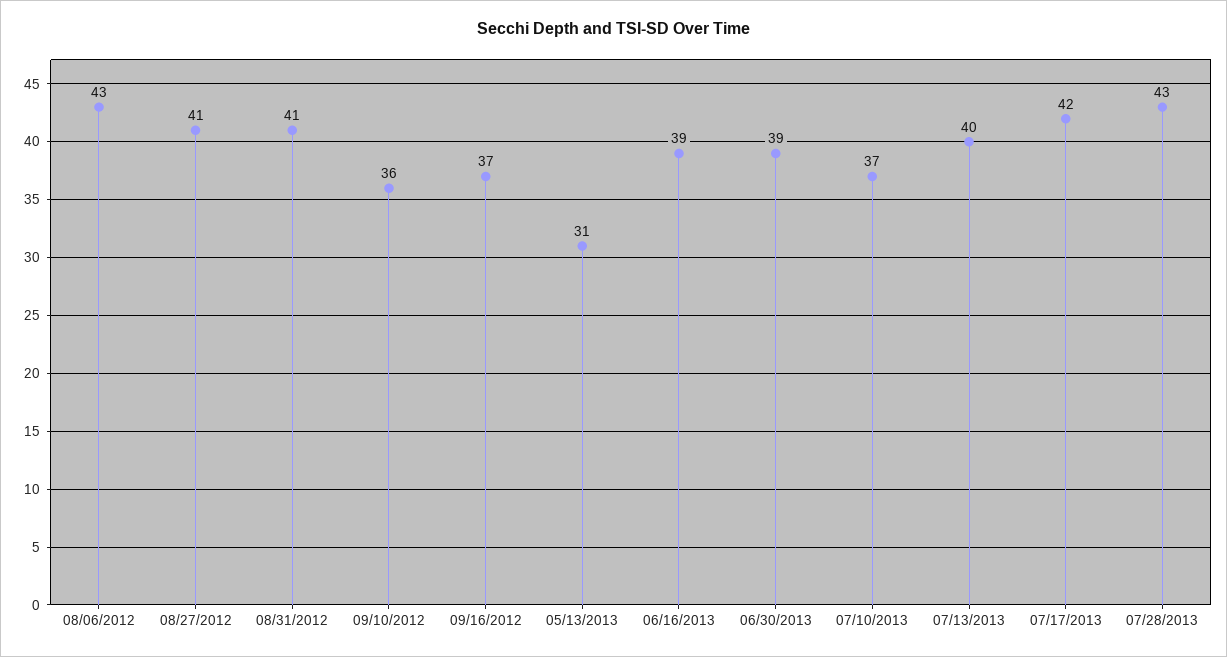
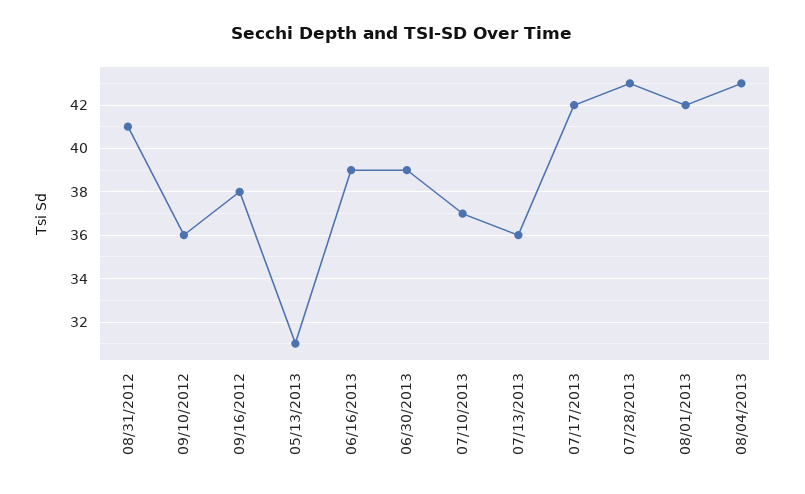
08/06/2012: 43 -> none
08/27/2012: 41 -> none
09/16/2012: 37 -> 38
07/13/2013: 40 -> 36
08/01/2013: none -> 42
08/04/2013: none -> 43

